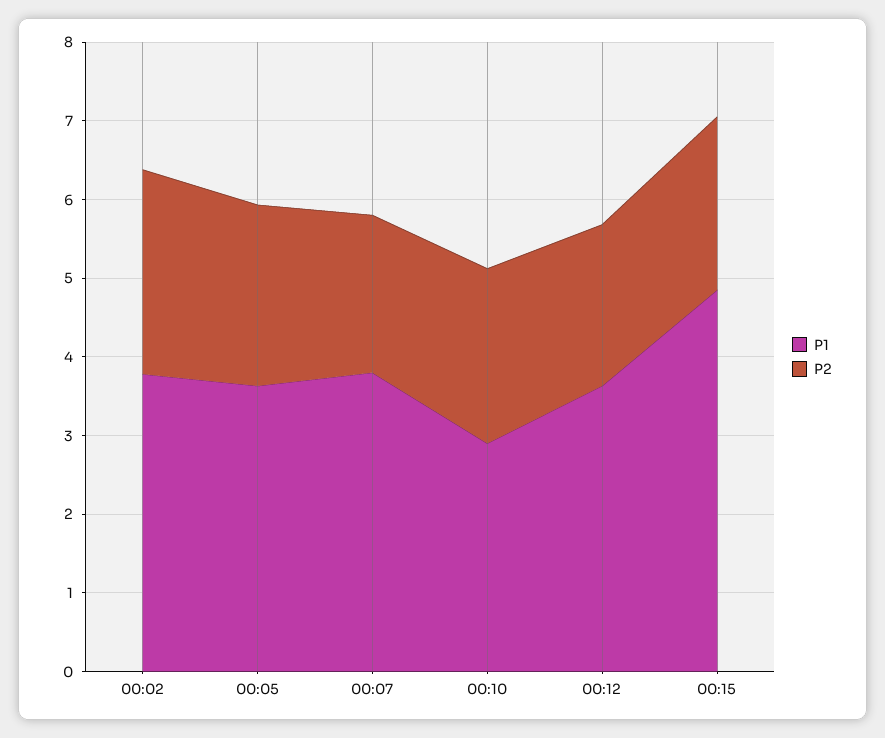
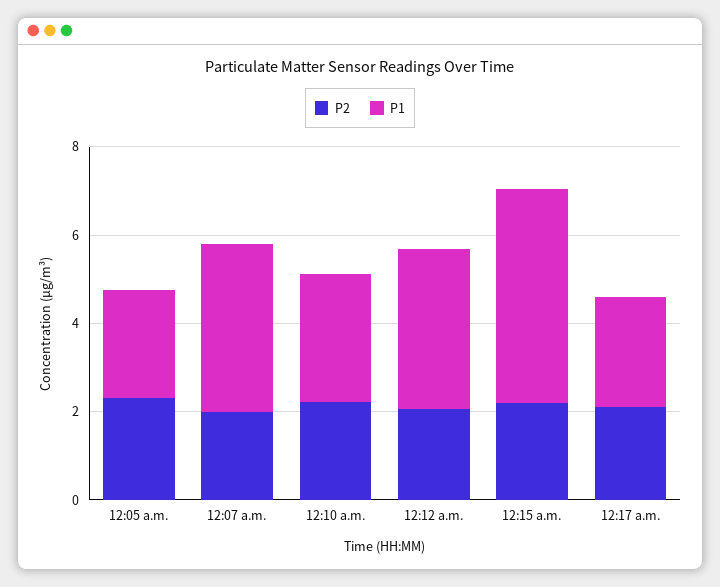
P1, 00:02: 3.8 -> none
P2, 00:02: 2.6 -> none
P1, 00:05: 3.6 -> 2.5
P2, 12:17 a.m.: none -> 2
P1, 12:17 a.m.: none -> 2.5

